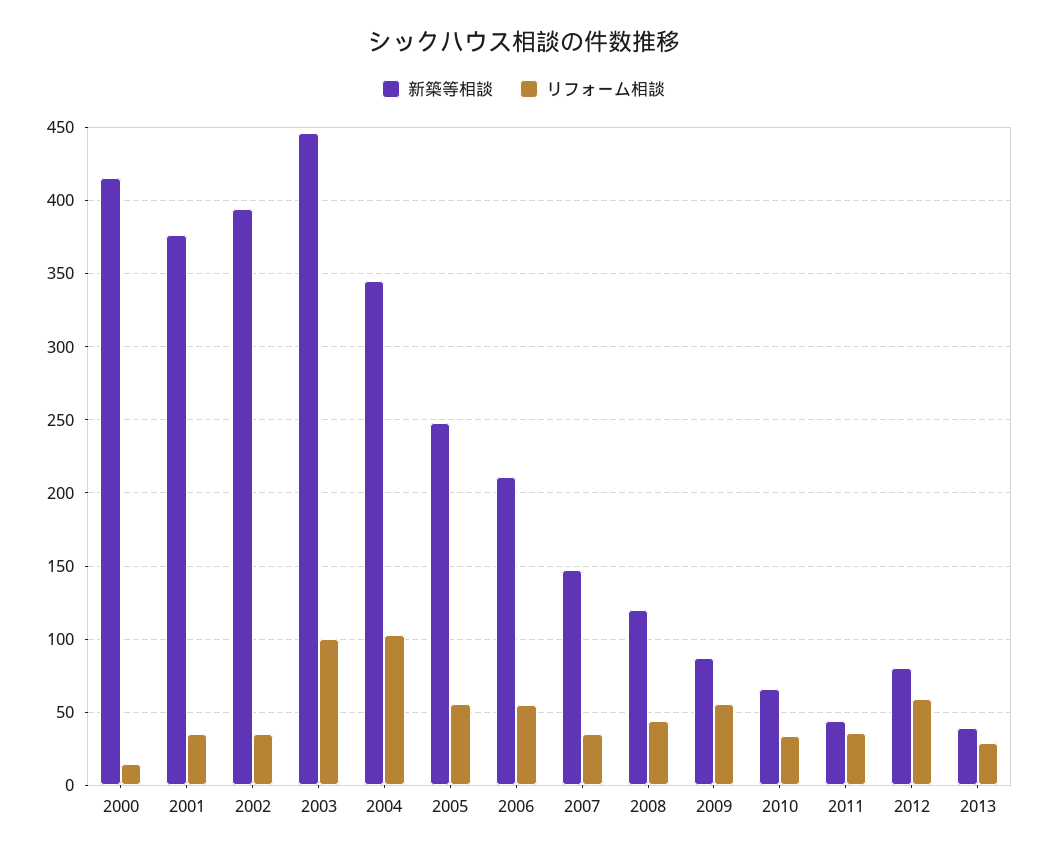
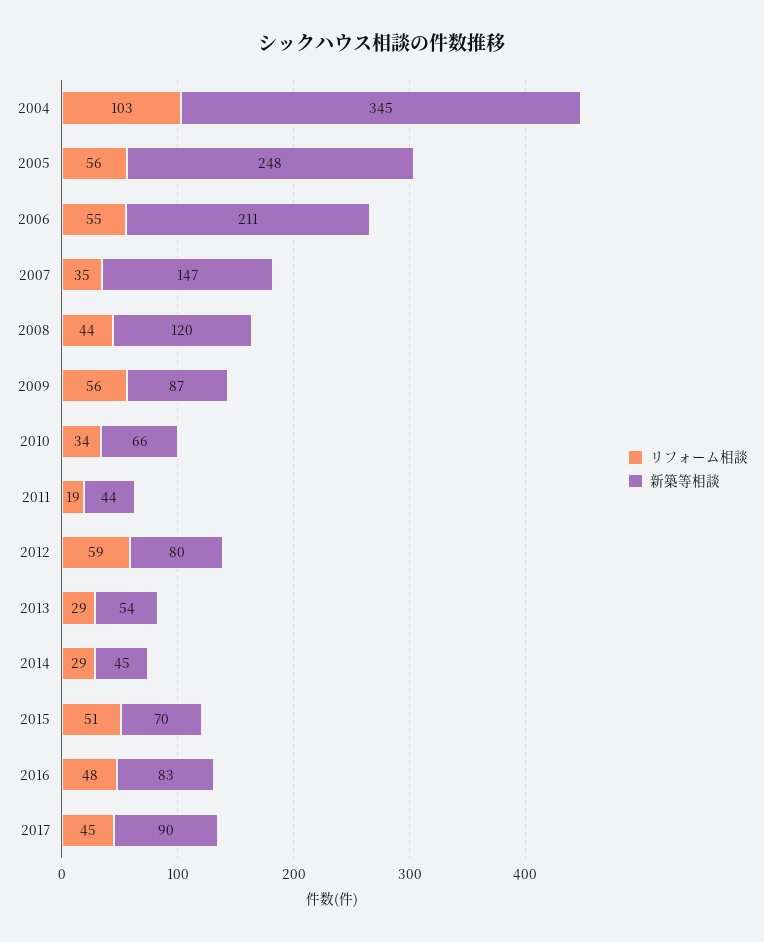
新築等相談, 2000: 415 -> none
リフォーム相談, 2000: 15 -> none
新築等相談, 2001: 375 -> none
リフォーム相談, 2001: 35 -> none
新築等相談, 2002: 395 -> none
リフォーム相談, 2002: 35 -> none
新築等相談, 2003: 445 -> none
リフォーム相談, 2003: 100 -> none
リフォーム相談, 2011: 35 -> 19
新築等相談, 2013: 40 -> 54
リフォーム相談, 2014: none -> 29
新築等相談, 2014: none -> 45
リフォーム相談, 2015: none -> 51
新築等相談, 2015: none -> 70
リフォーム相談, 2016: none -> 48
新築等相談, 2016: none -> 83
リフォーム相談, 2017: none -> 45
新築等相談, 2017: none -> 90

